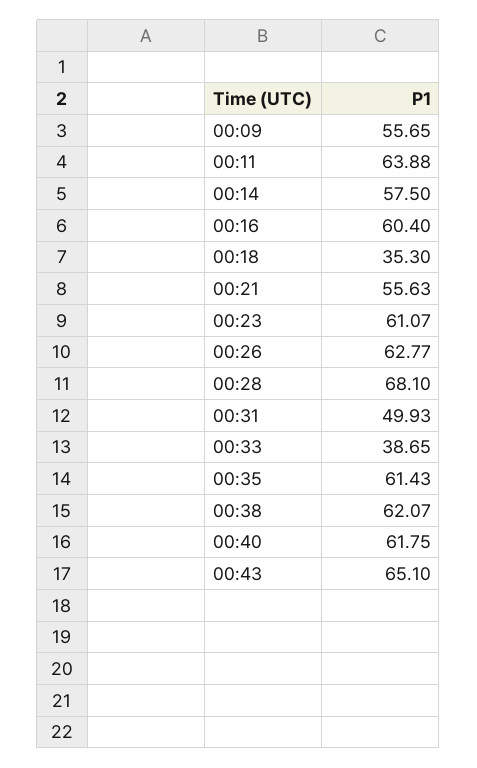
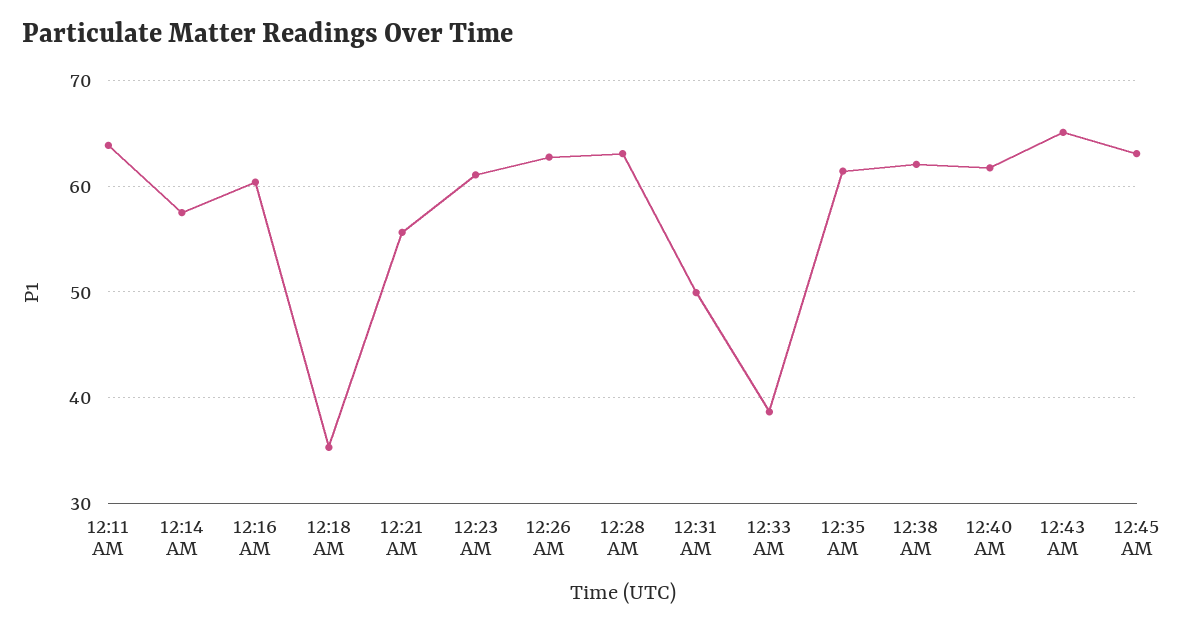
00:09: 55.65 -> none
00:28: 68.1 -> 63
12:45 AM: none -> 63

